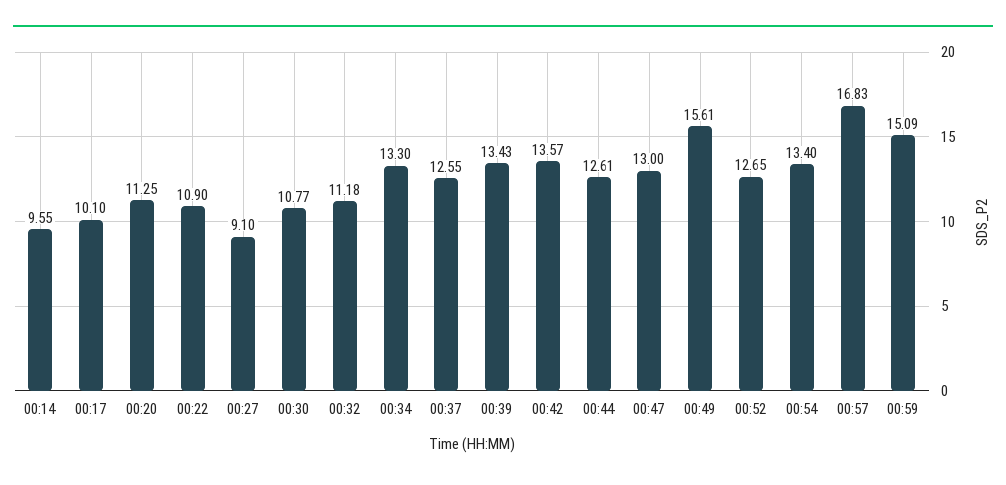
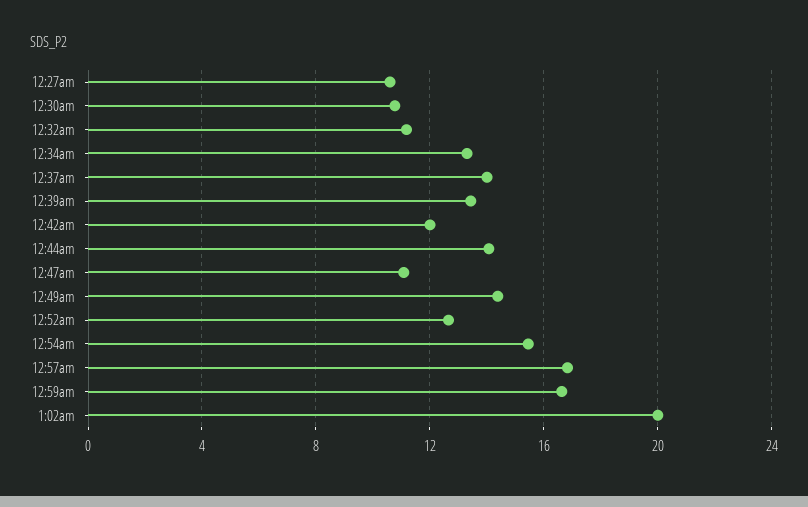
00:14: 9.55 -> none
00:17: 10.1 -> none
00:20: 11.25 -> none
00:22: 10.9 -> none
00:27: 9.1 -> 10.5
00:37: 12.55 -> 14
00:42: 13.57 -> 12
00:44: 12.61 -> 14
00:47: 13 -> 11
00:49: 15.61 -> 14.5
00:54: 13.4 -> 15.5
00:59: 15.09 -> 16.5
1:02am: none -> 20

